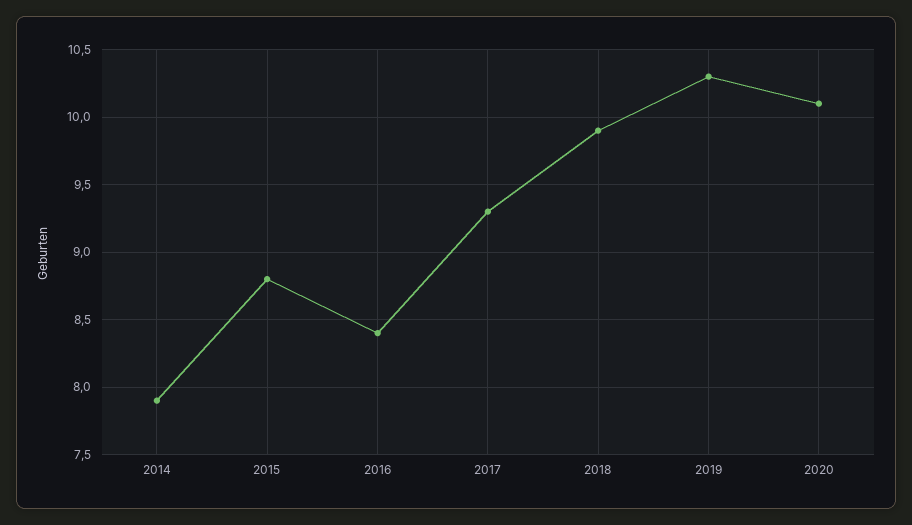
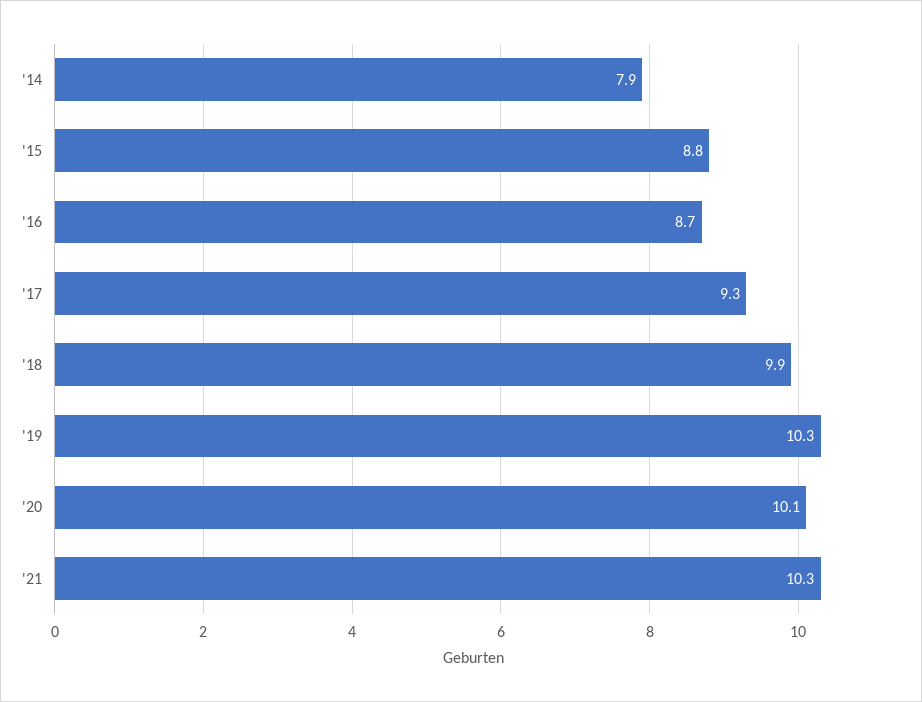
2016: 8.4 -> 8.7
'21: none -> 10.3

